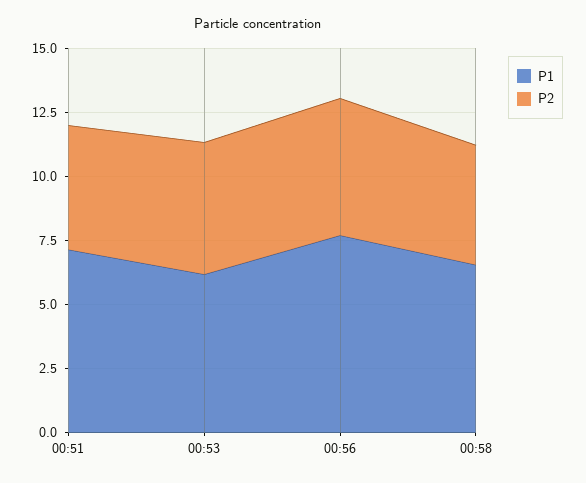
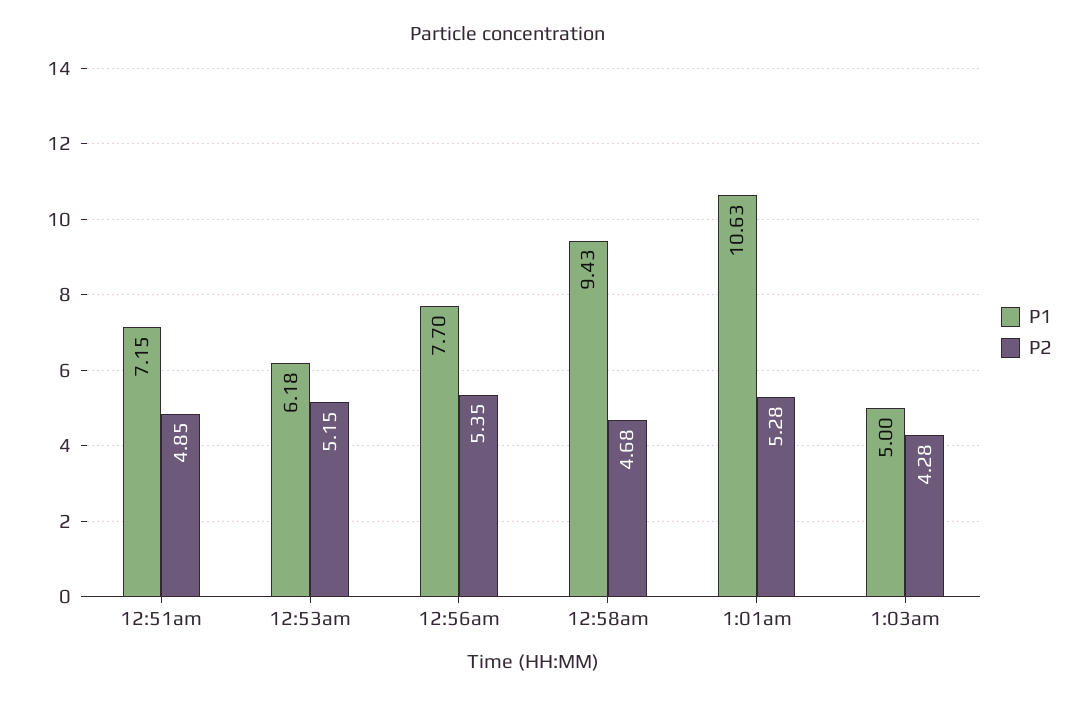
P1, 00:58: 6.5 -> 9.43
P1, 1:01am: none -> 10.63
P2, 1:01am: none -> 5.28
P1, 1:03am: none -> 5
P2, 1:03am: none -> 4.28

